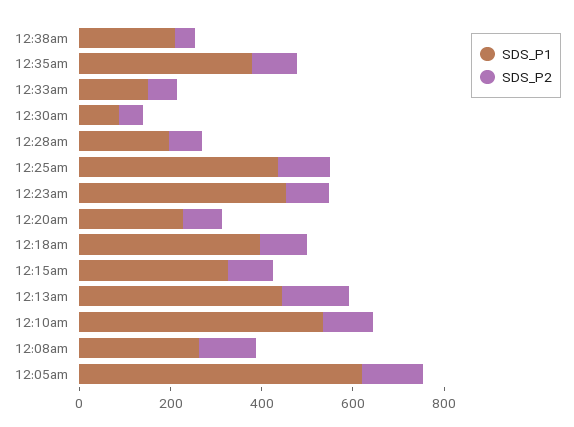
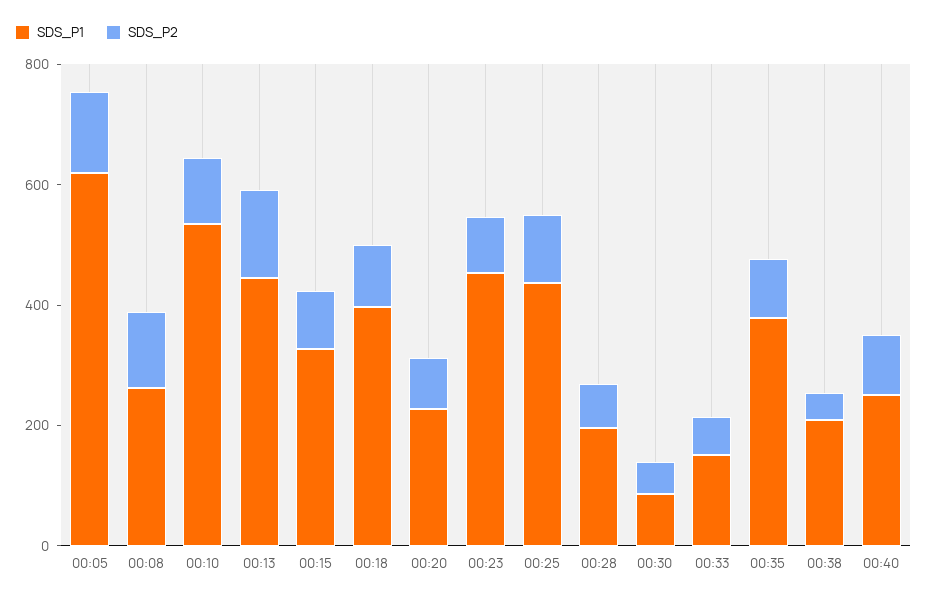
SDS_P1, 00:40: none -> 250
SDS_P2, 00:40: none -> 100

